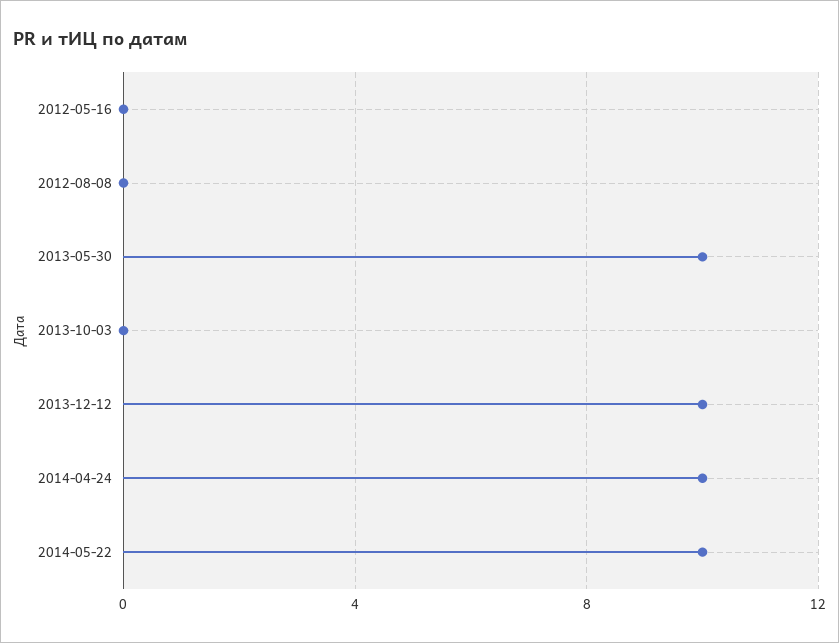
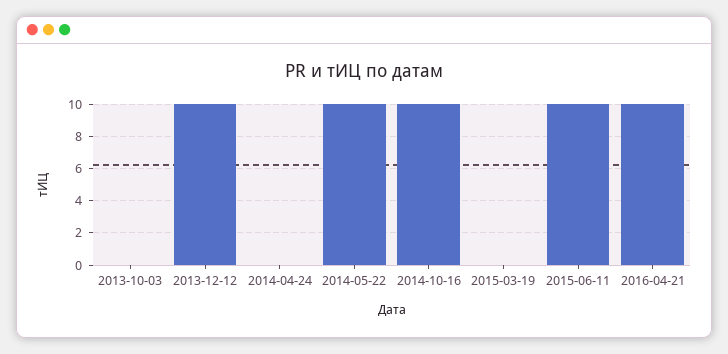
2012-05-16: 0 -> none
2012-08-08: 0 -> none
2013-05-30: 10 -> none
2014-04-24: 10 -> 0
2014-10-16: none -> 10
2015-03-19: none -> 0
2015-06-11: none -> 10
2016-04-21: none -> 10

